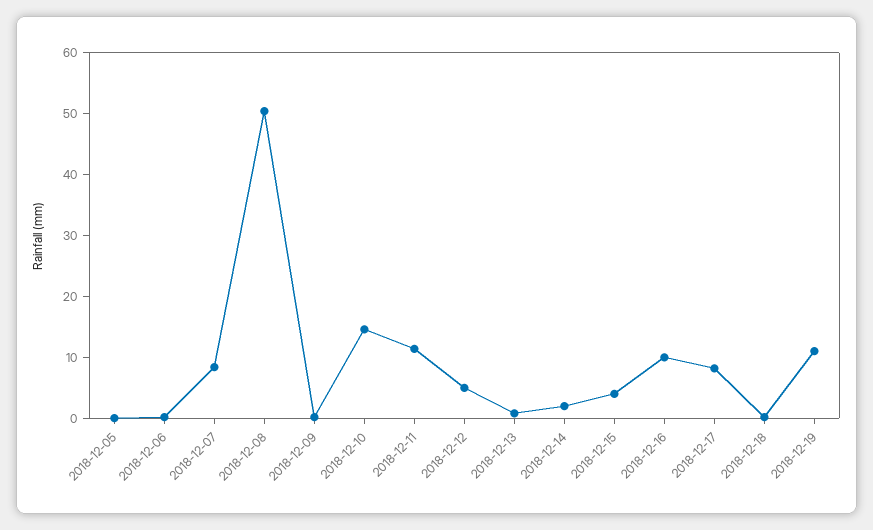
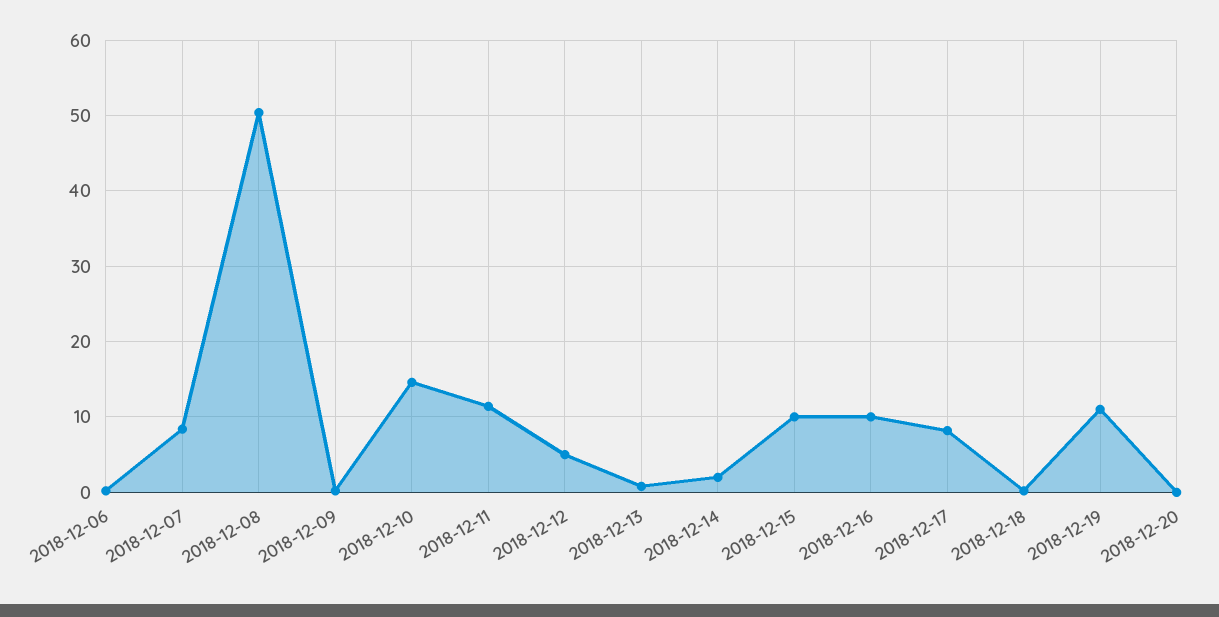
2018-12-05: 0 -> none
2018-12-15: 4 -> 10
2018-12-20: none -> 0

